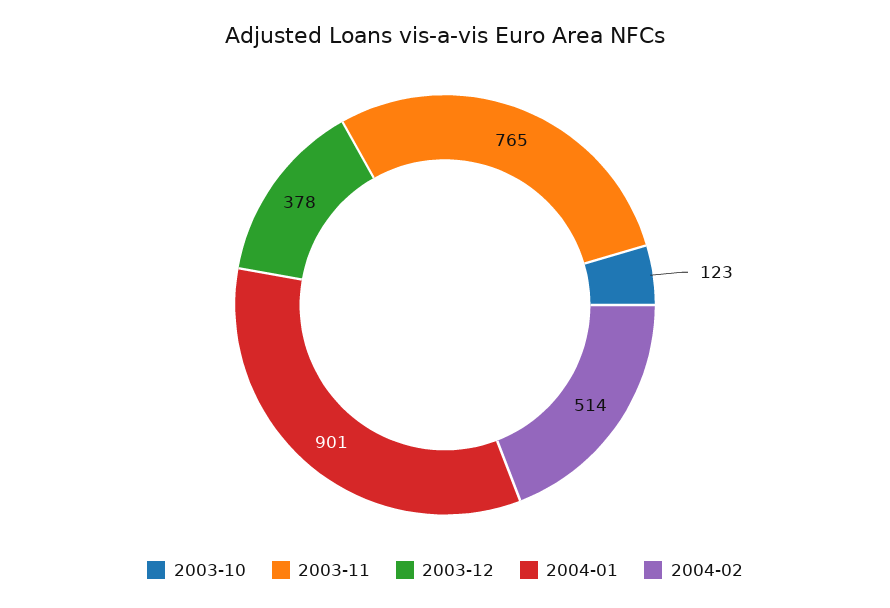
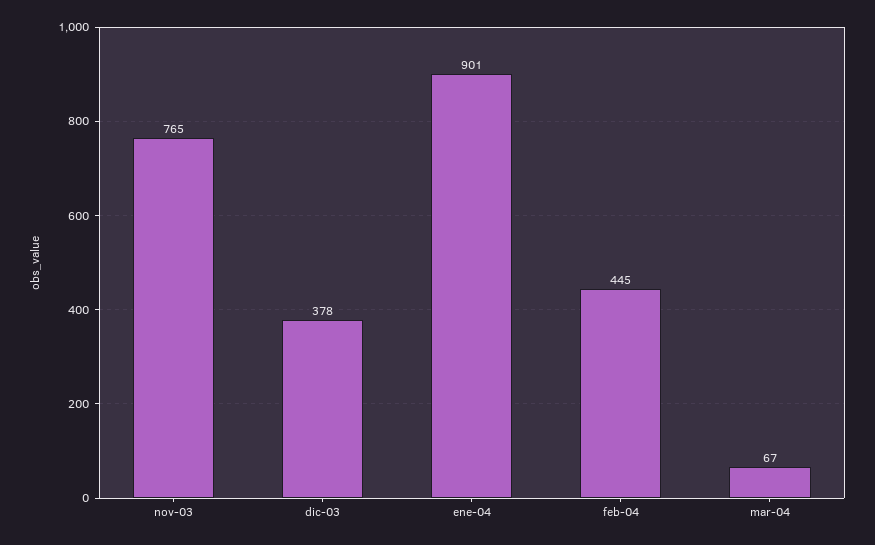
2003-10: 123 -> none
2004-02: 514 -> 445
mar-04: none -> 67

